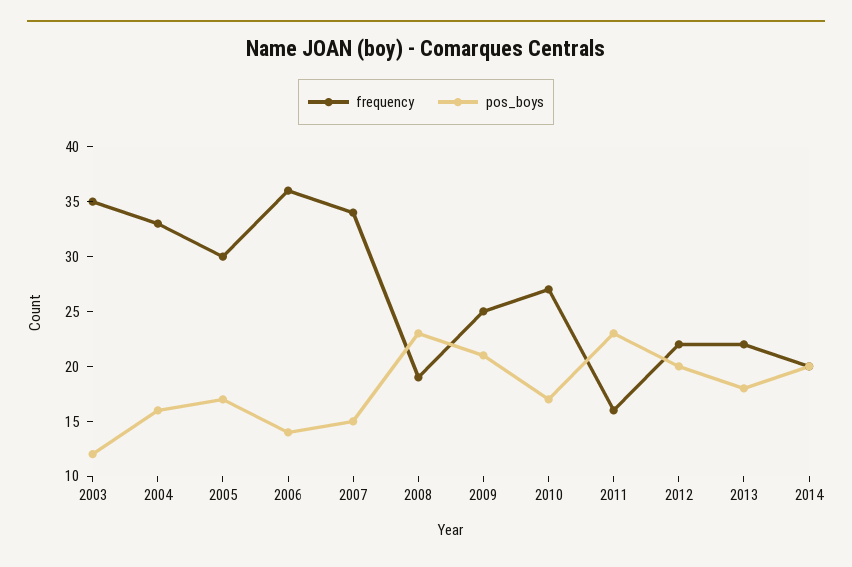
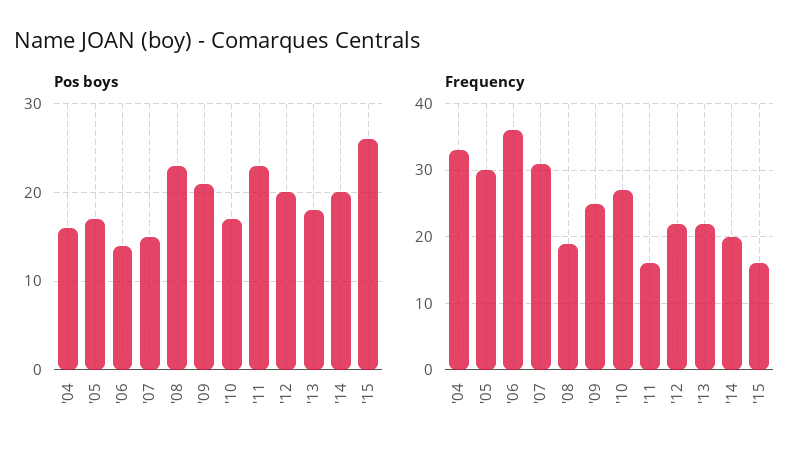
frequency, 2003: 35 -> none
pos_boys, 2003: 12 -> none
frequency, 2007: 34 -> 31
pos_boys, '15: none -> 26
frequency, '15: none -> 16

